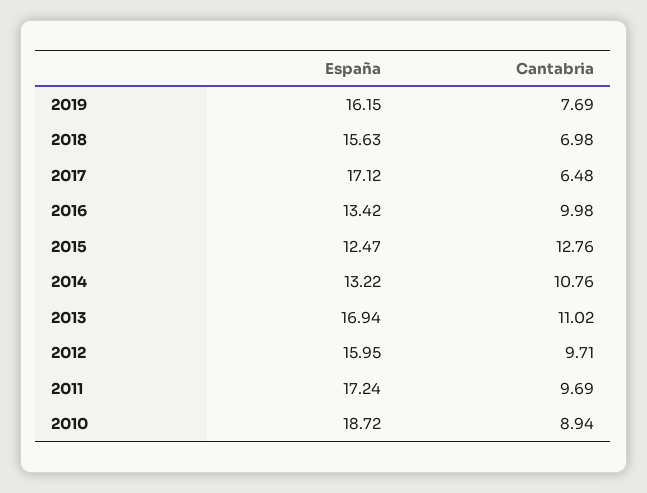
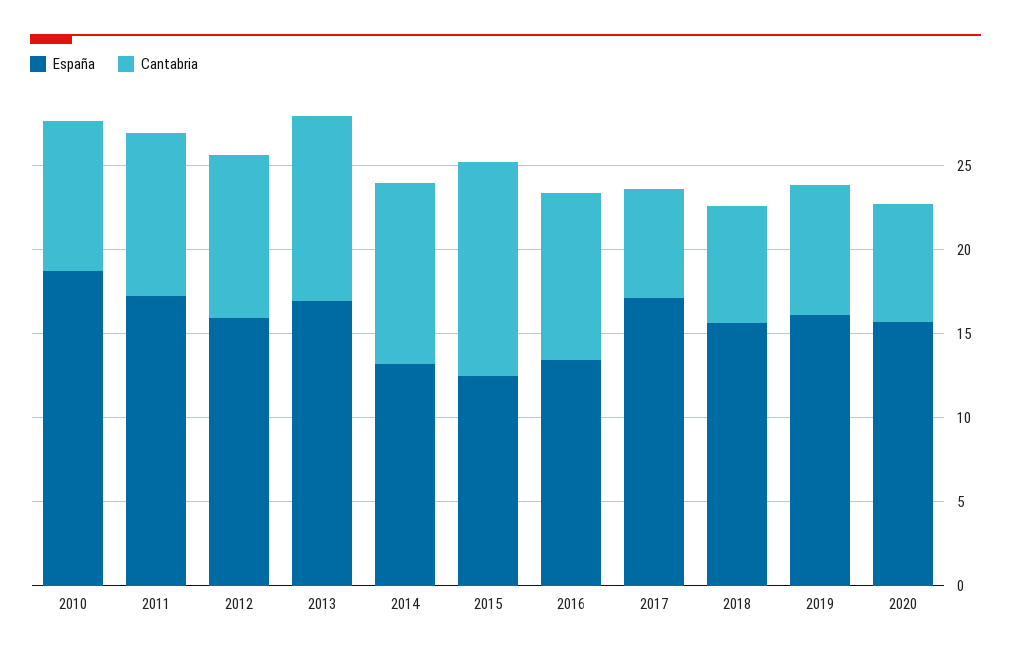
España, 2020: none -> 16
Cantabria, 2020: none -> 7

